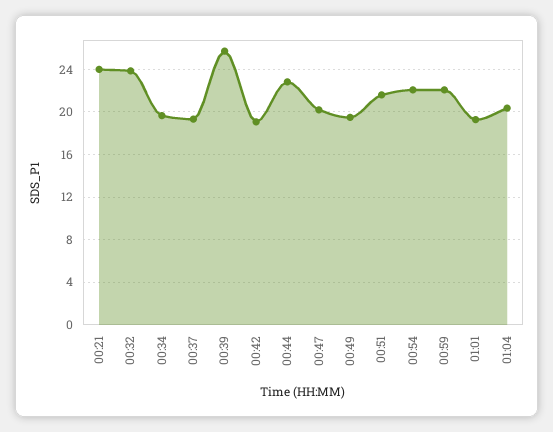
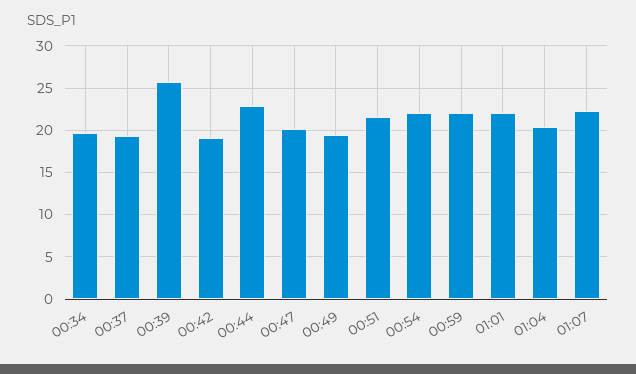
00:21: 24 -> none
00:32: 24 -> none
01:01: 19 -> 22
01:07: none -> 22

